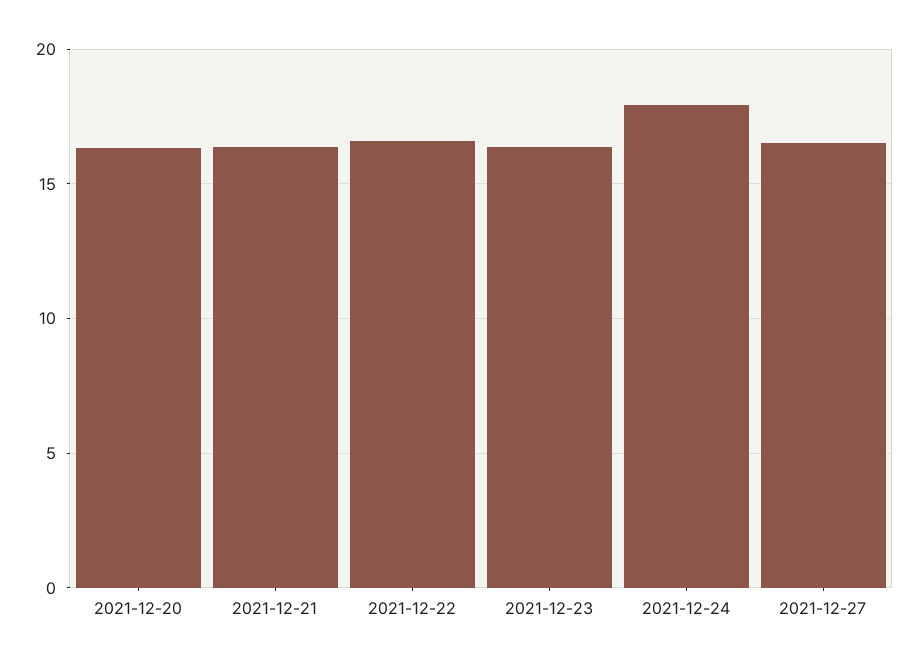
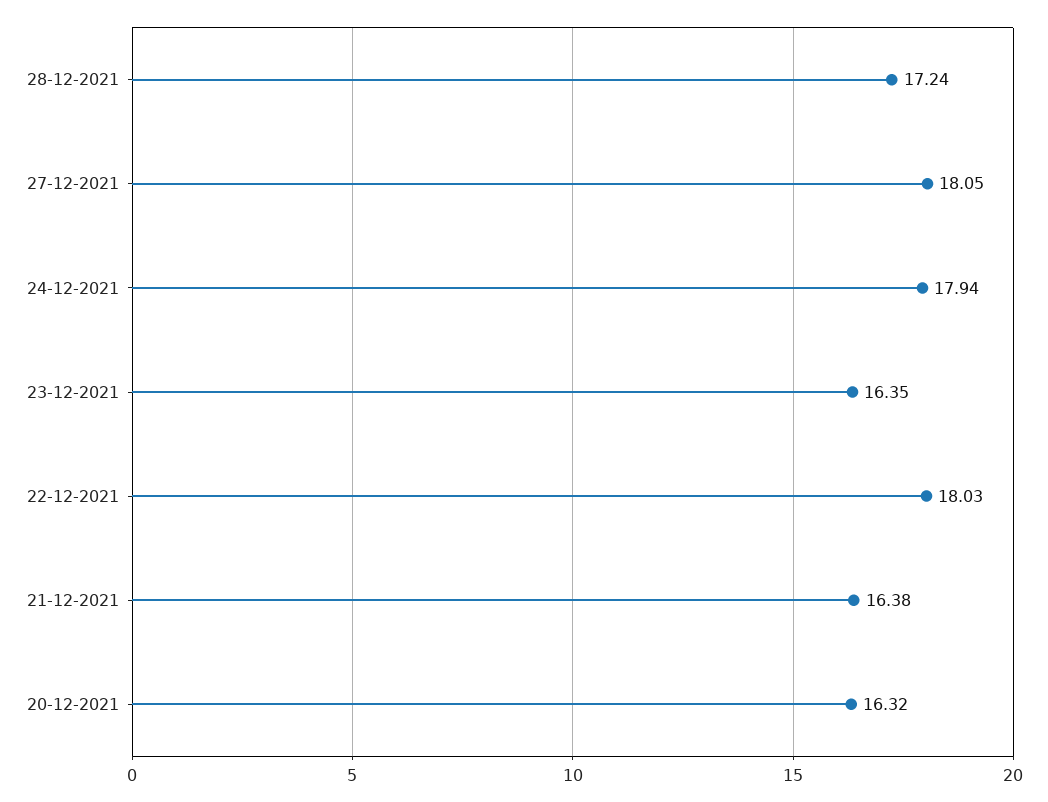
2021-12-22: 16.5 -> 18.03
2021-12-27: 16.5 -> 18.05
28-12-2021: none -> 17.24

